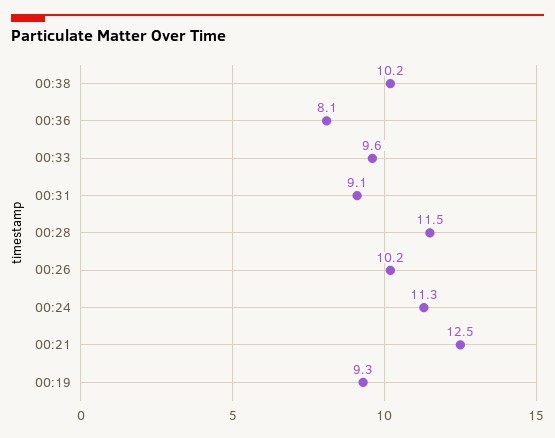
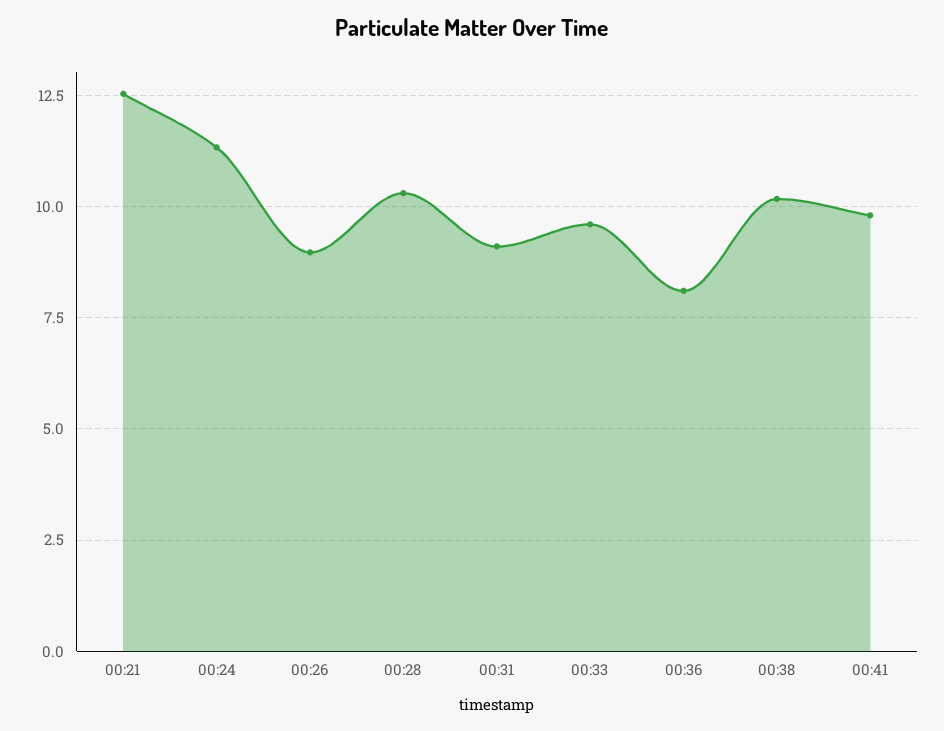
00:28: 11.5 -> 10.25
00:26: 10.2 -> 9
00:19: 9.3 -> none
00:41: none -> 9.75

